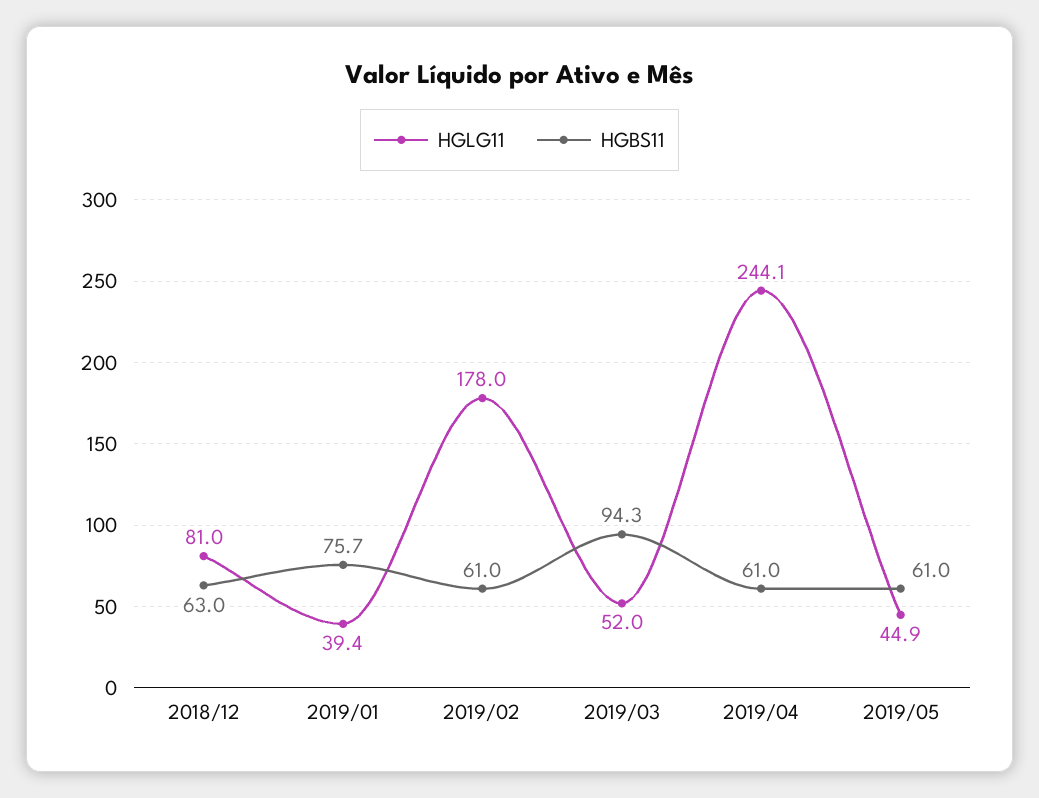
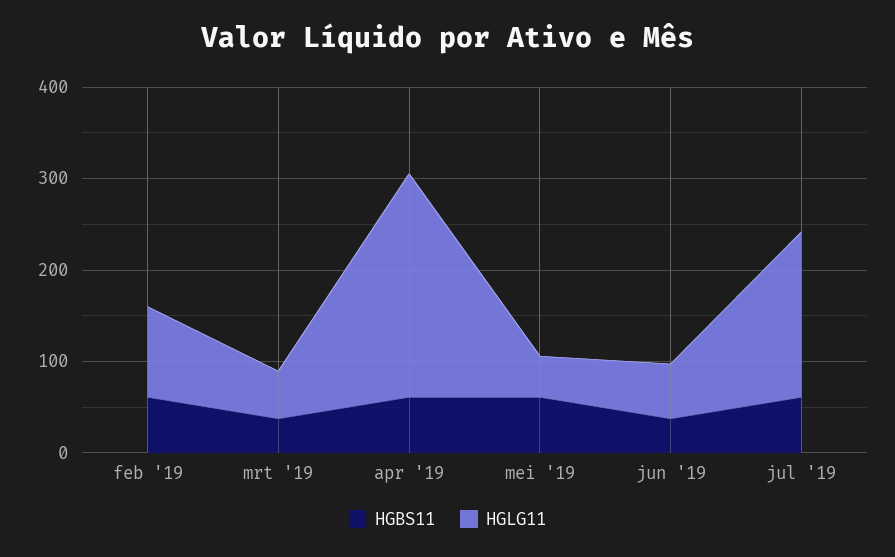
HGLG11, 2018/12: 81 -> none
HGBS11, 2018/12: 63 -> none
HGLG11, 2019/01: 39.4 -> none
HGBS11, 2019/01: 75.7 -> none
HGLG11, 2019/02: 178 -> 100
HGBS11, 2019/03: 94.3 -> 40
HGBS11, jun '19: none -> 40
HGLG11, jun '19: none -> 60
HGBS11, jul '19: none -> 60
HGLG11, jul '19: none -> 180

